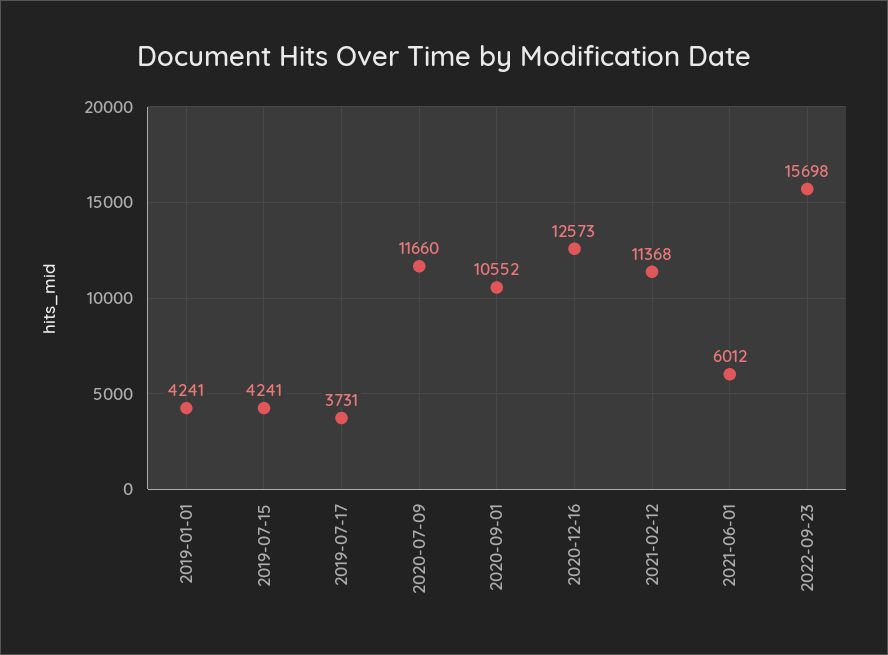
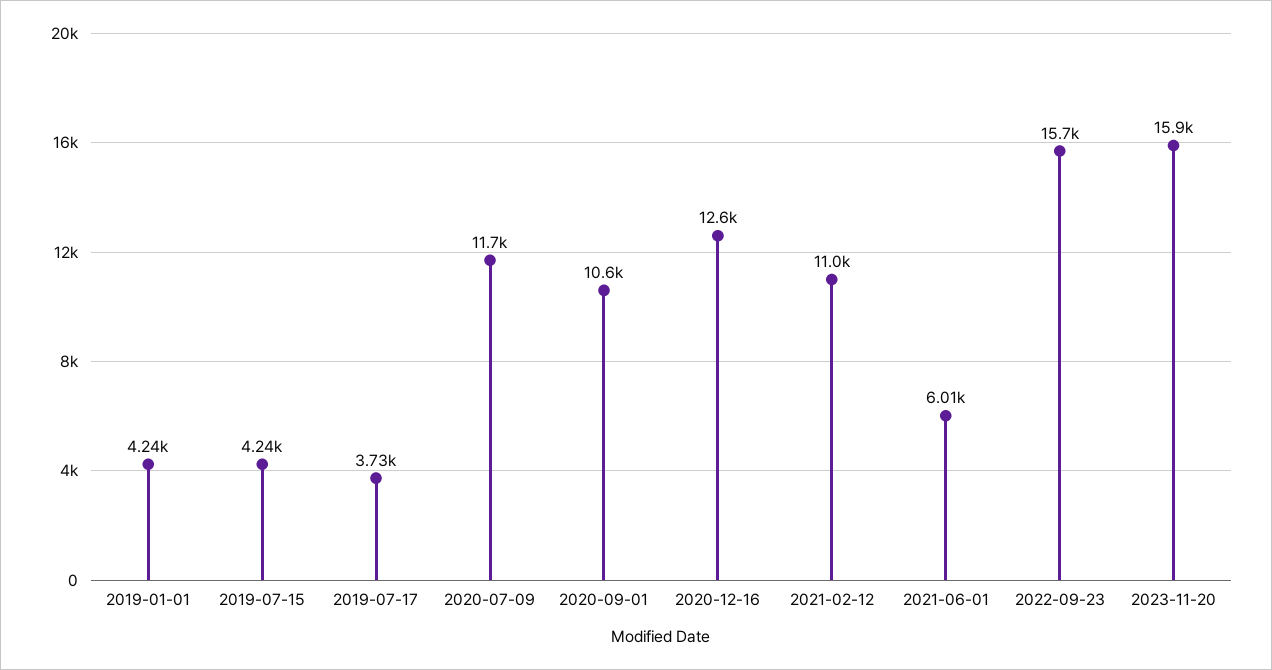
2021-02-12: 11368 -> 11000
2023-11-20: none -> 15900

